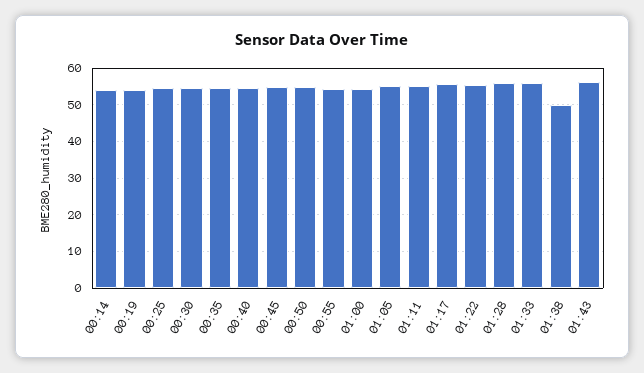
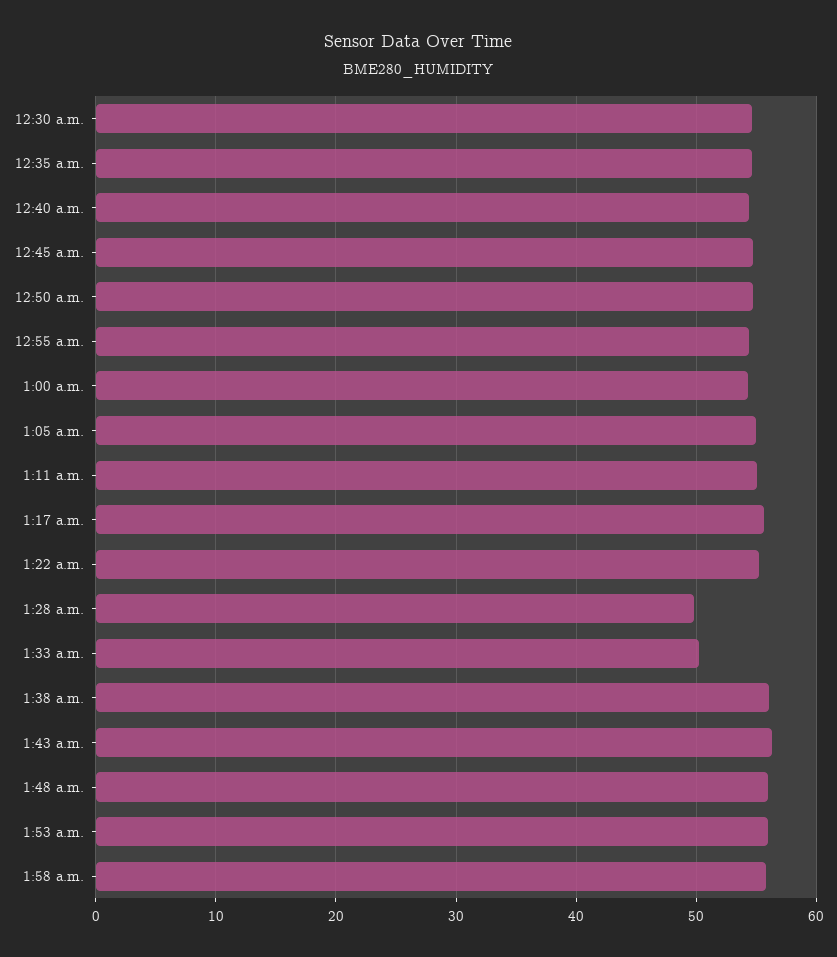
00:14: 54 -> none
00:19: 54 -> none
00:25: 54 -> none
01:28: 56 -> 50
01:33: 56 -> 50
01:38: 50 -> 56
1:48 a.m.: none -> 56
1:53 a.m.: none -> 56
1:58 a.m.: none -> 56

